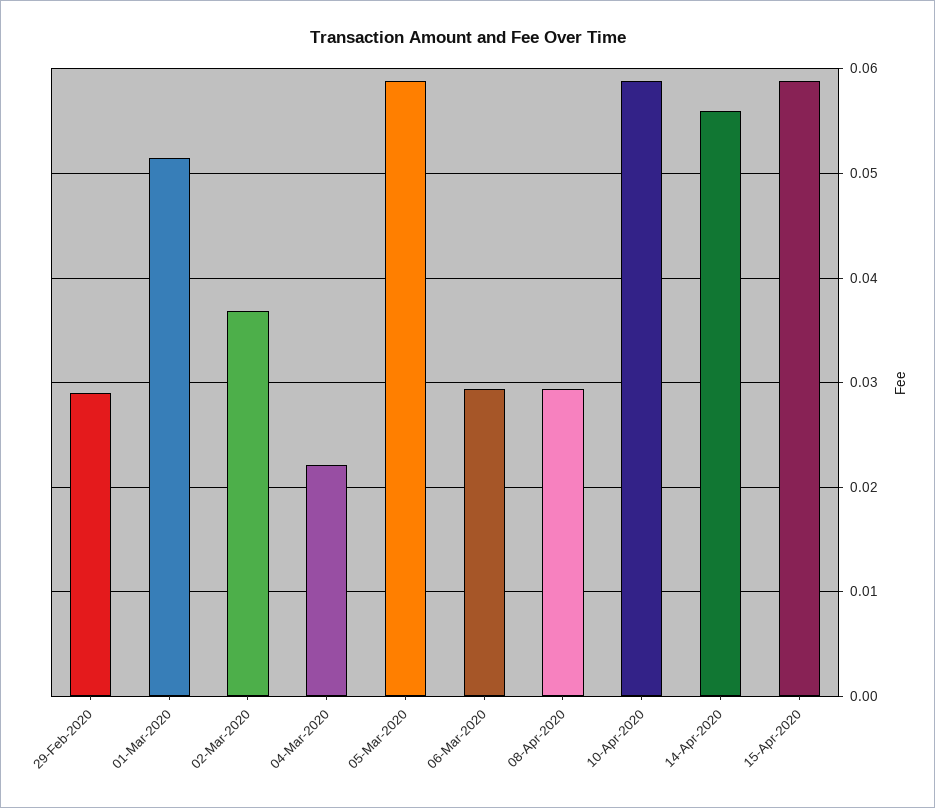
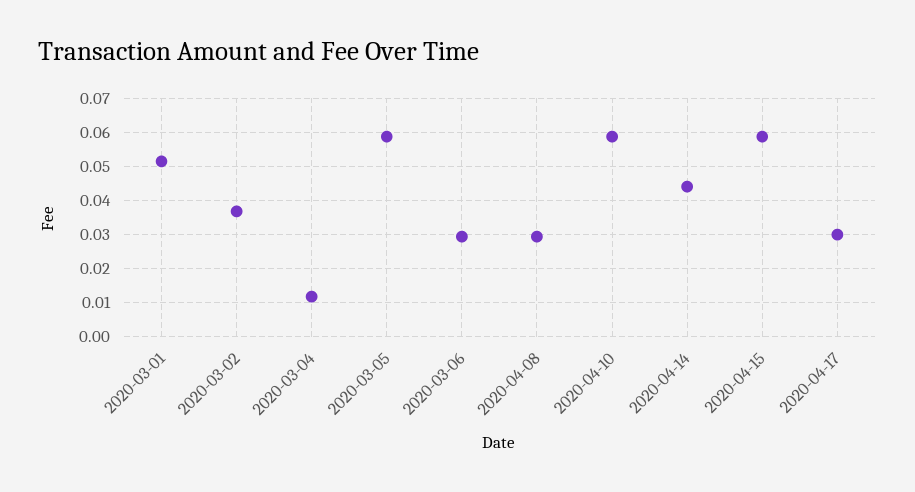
29-Feb-2020: 0.029 -> none
04-Mar-2020: 0.022 -> 0.012
14-Apr-2020: 0.056 -> 0.044
2020-04-17: none -> 0.03

